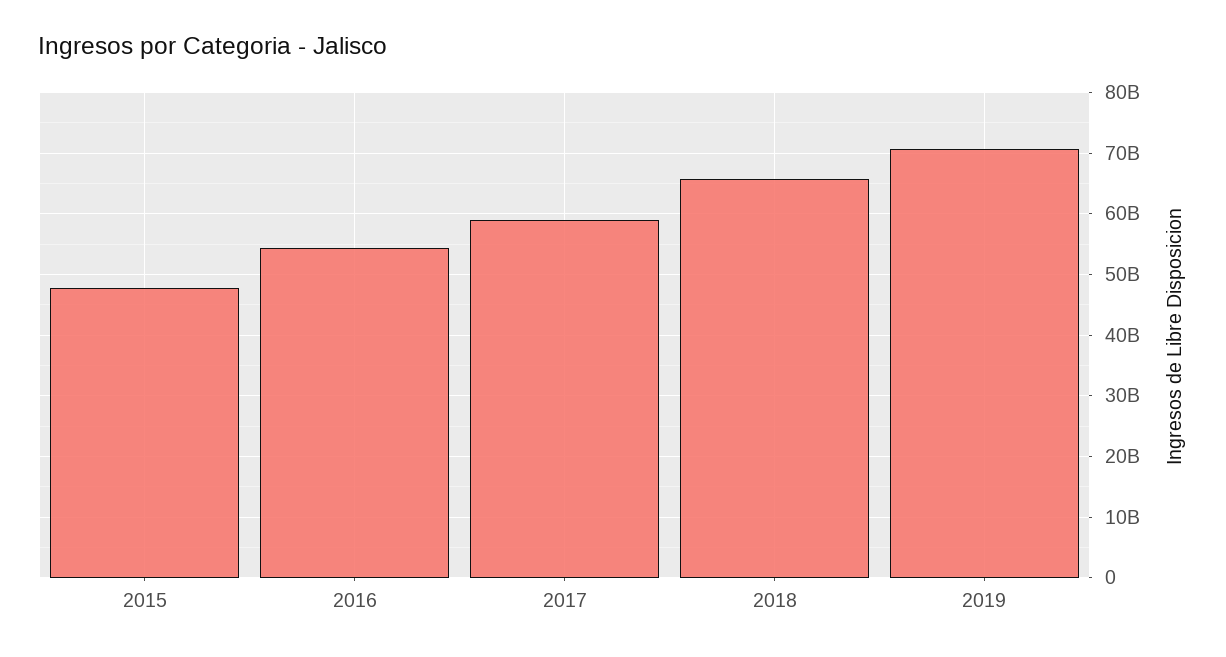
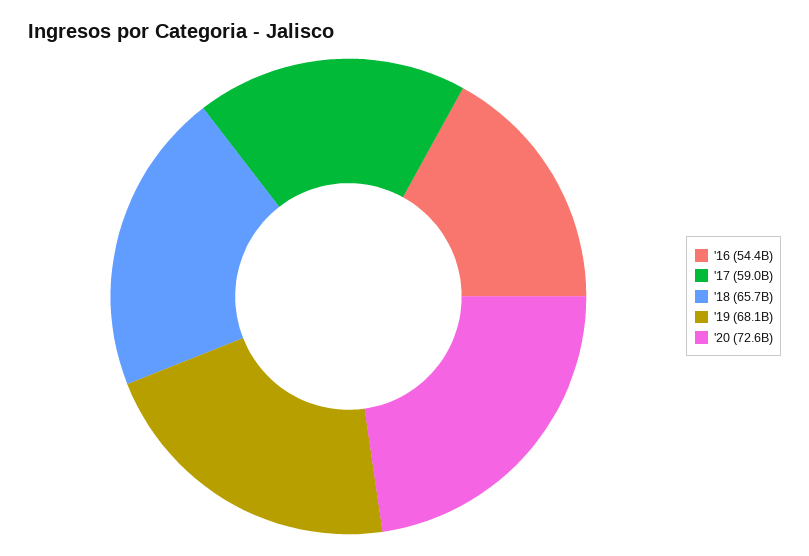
2015: 48000000000 -> none
2019: 71000000000 -> 68100000000
'20: none -> 72600000000

